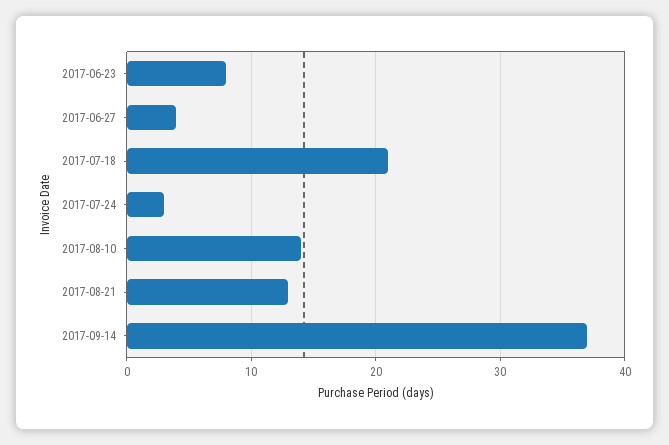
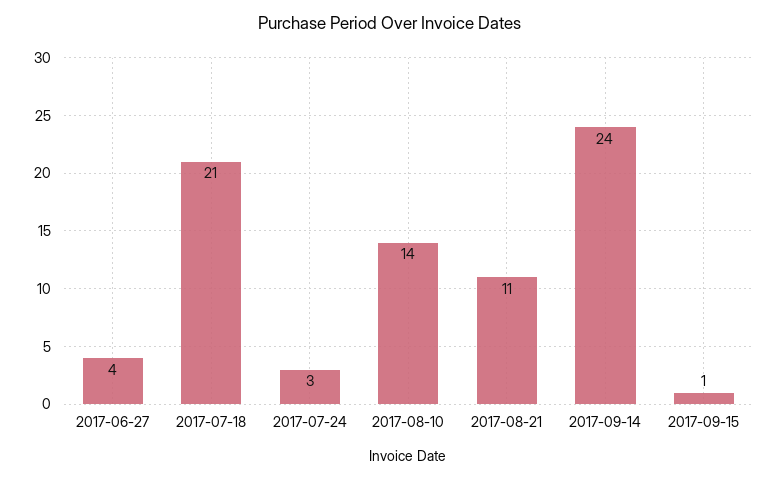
2017-06-23: 8 -> none
2017-08-21: 13 -> 11
2017-09-14: 37 -> 24
2017-09-15: none -> 1

